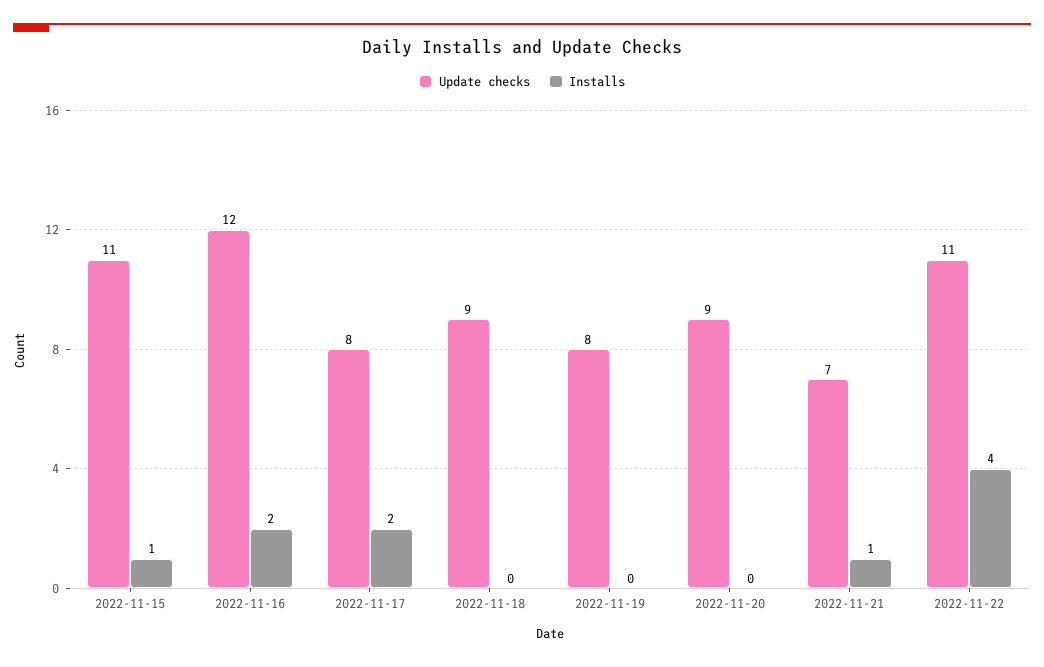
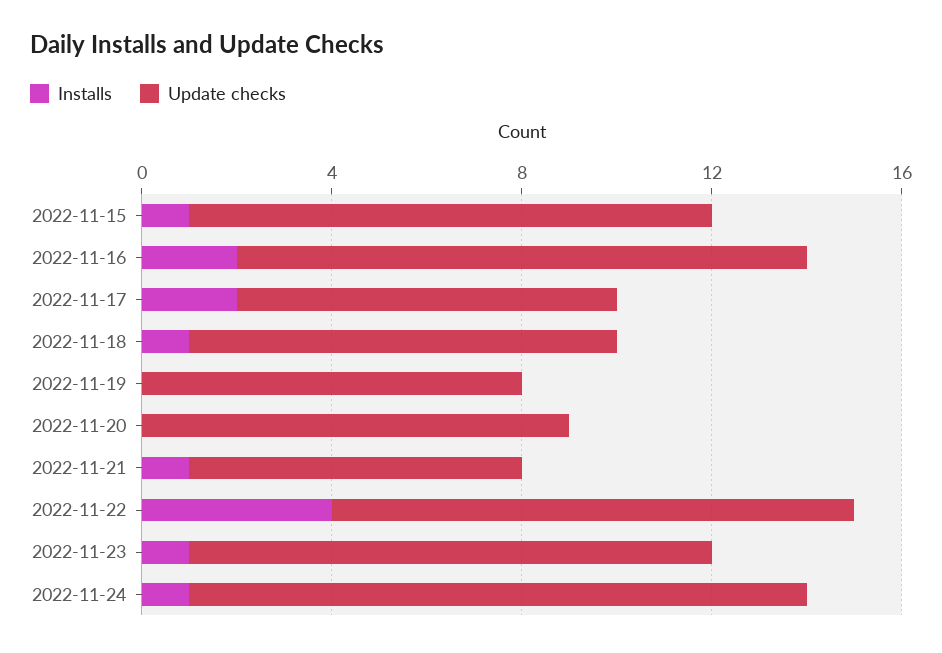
Installs, 2022-11-18: 0 -> 1
Installs, 2022-11-23: none -> 1
Update checks, 2022-11-23: none -> 11
Installs, 2022-11-24: none -> 1
Update checks, 2022-11-24: none -> 13

